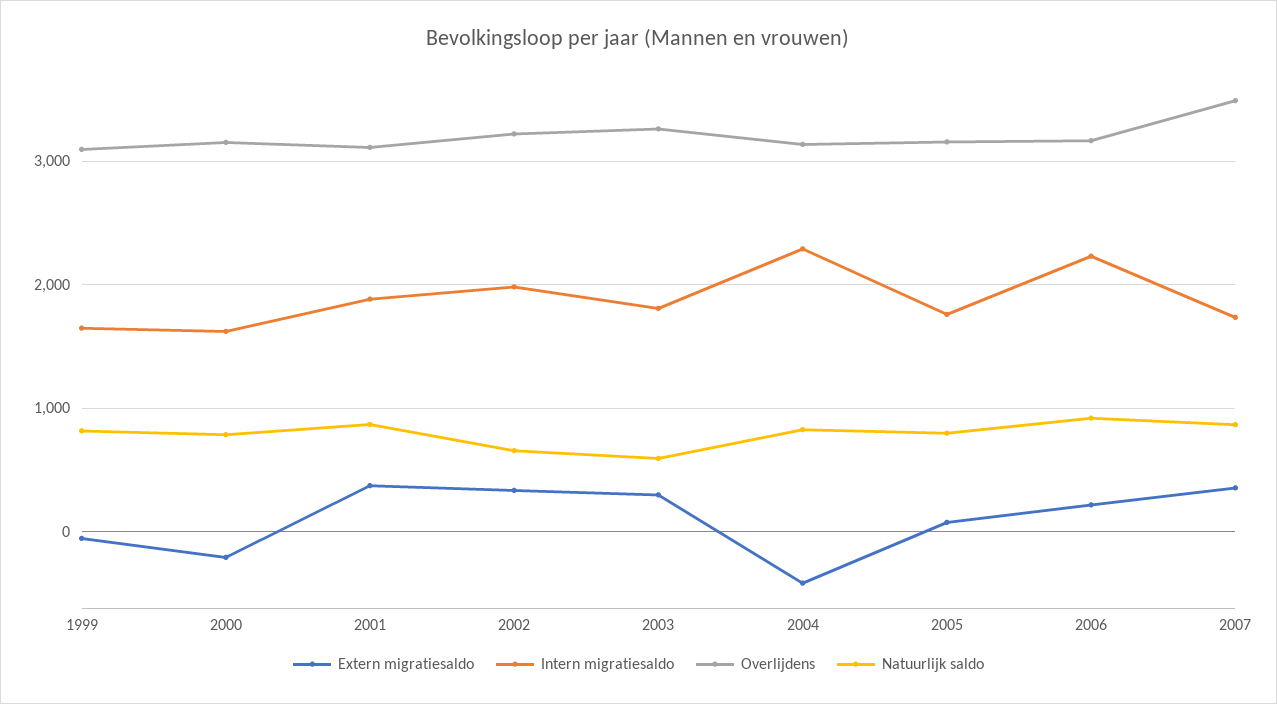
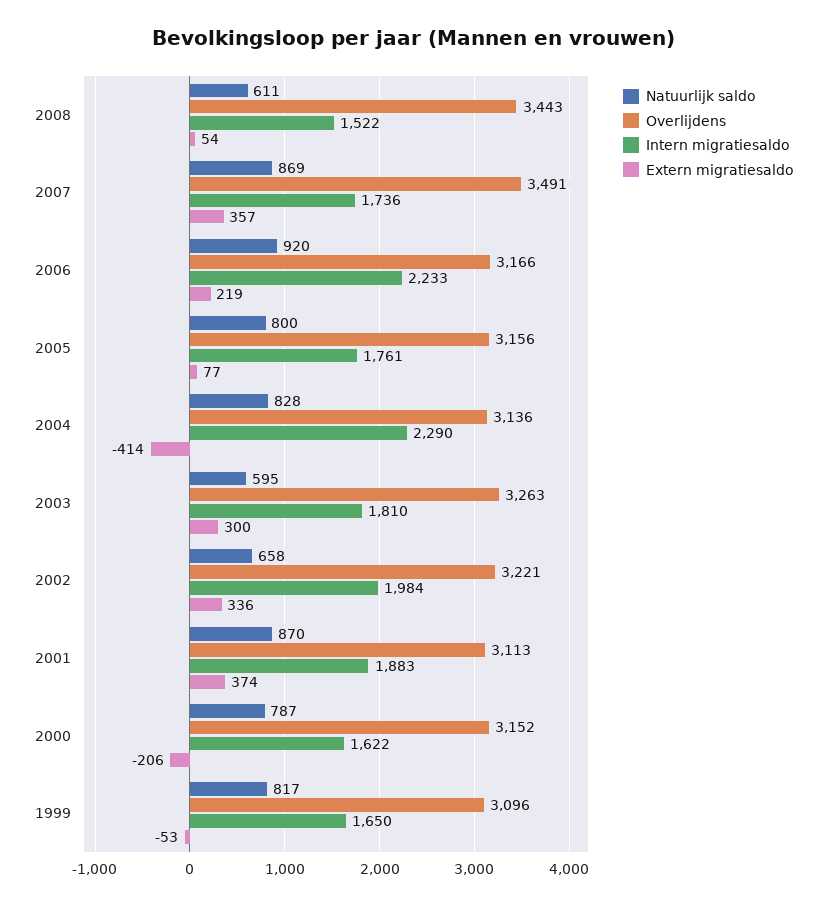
Natuurlijk saldo, 2008: none -> 611
Overlijdens, 2008: none -> 3443
Intern migratiesaldo, 2008: none -> 1522
Extern migratiesaldo, 2008: none -> 54

